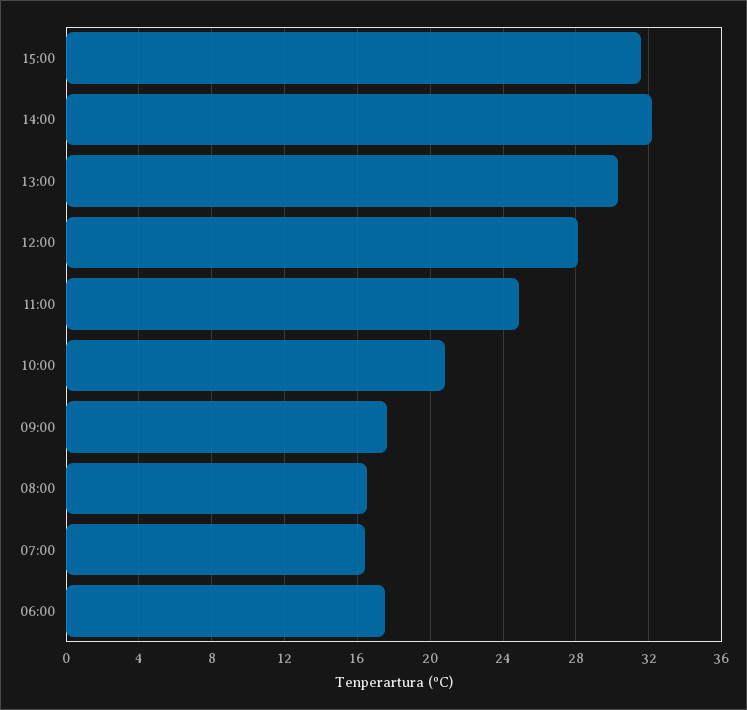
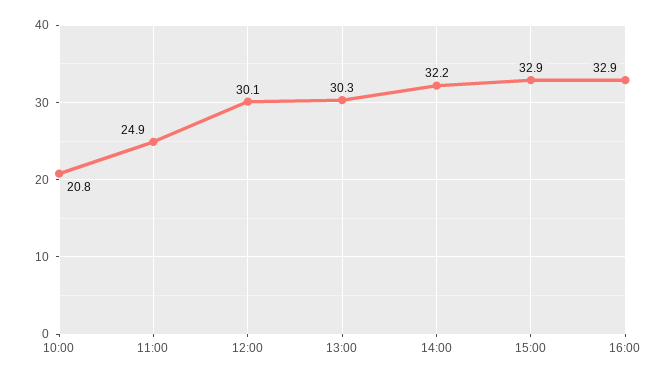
15:00: 31.5 -> 32.9
12:00: 28 -> 30.1
09:00: 17.5 -> none
08:00: 16.5 -> none
07:00: 16.5 -> none
06:00: 17.5 -> none
16:00: none -> 32.9

